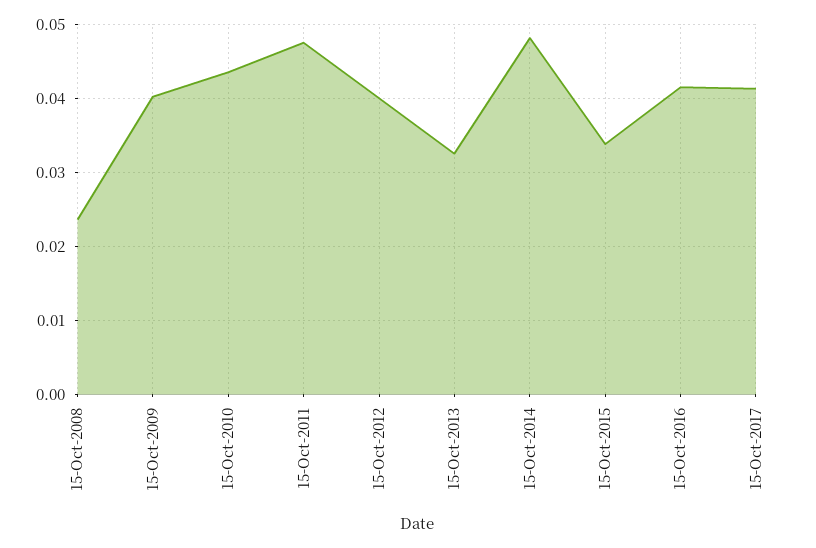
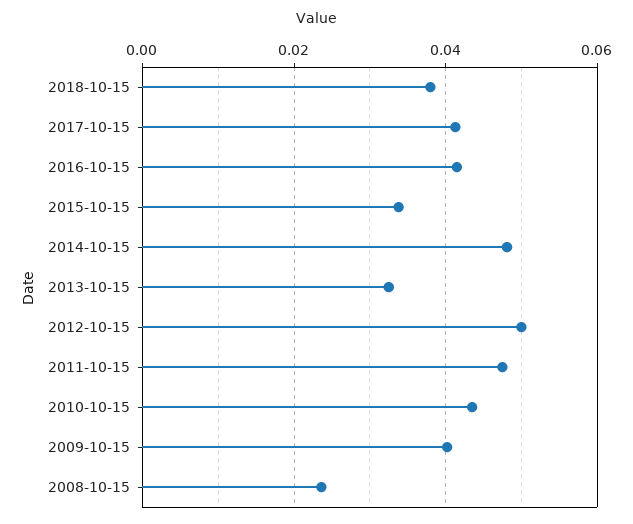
15-Oct-2012: 0.04 -> 0.05
2018-10-15: none -> 0.038

